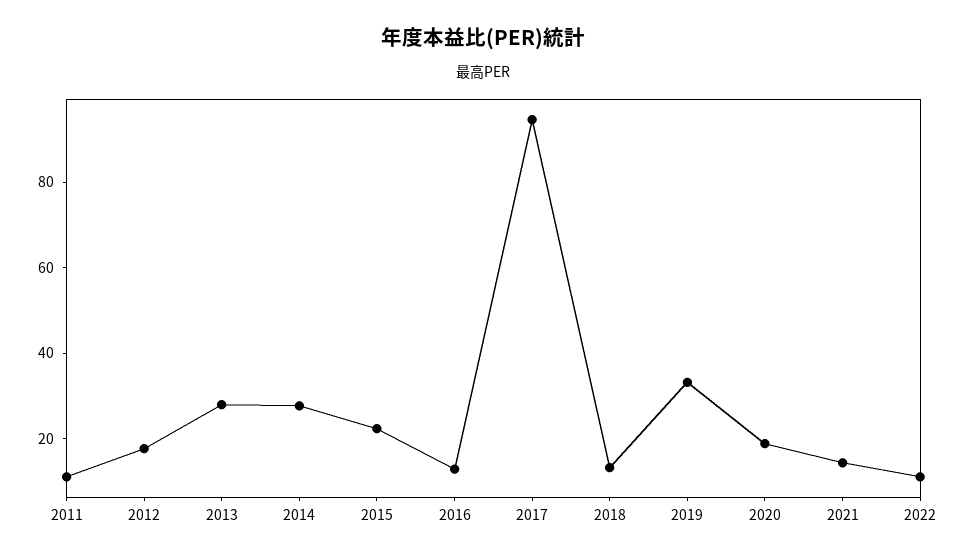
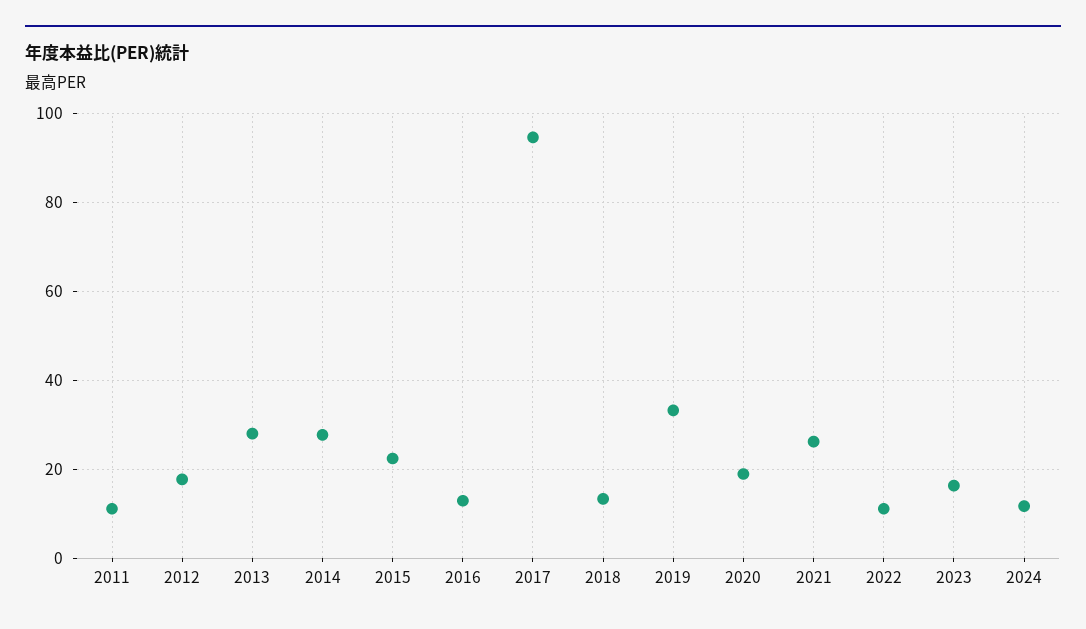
2021: 15 -> 26
2023: none -> 16
2024: none -> 12

